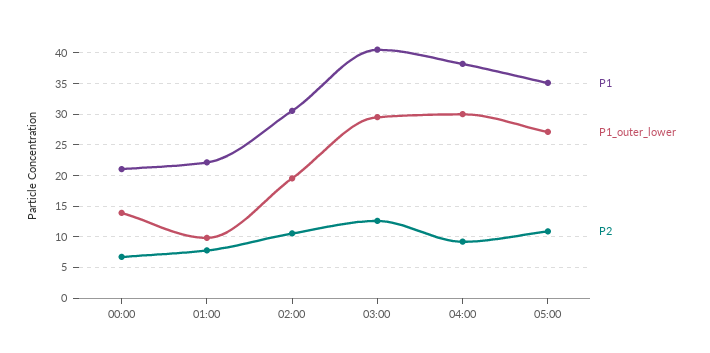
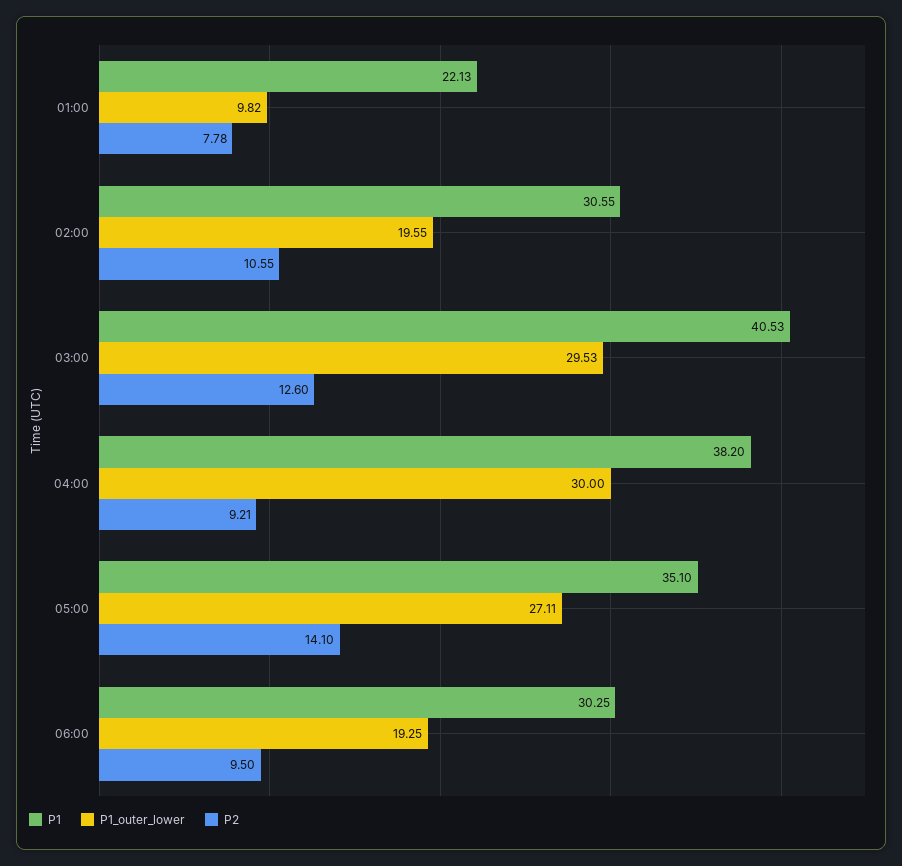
P1, 00:00: 21 -> none
P1_outer_lower, 00:00: 14 -> none
P2, 00:00: 7 -> none
P2, 05:00: 11 -> 14.1
P1, 06:00: none -> 30.25
P1_outer_lower, 06:00: none -> 19.25
P2, 06:00: none -> 9.5

